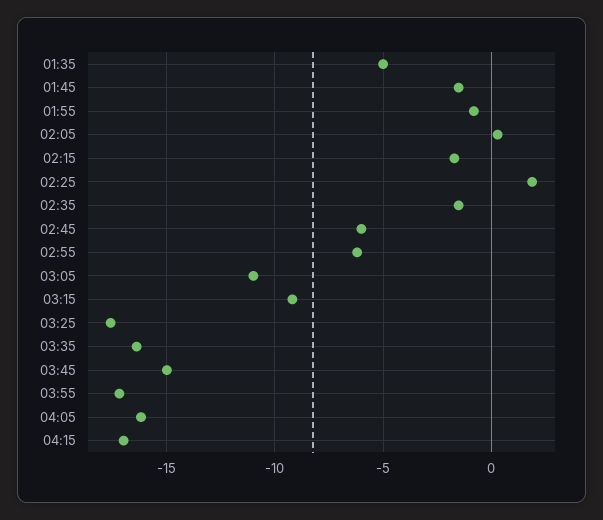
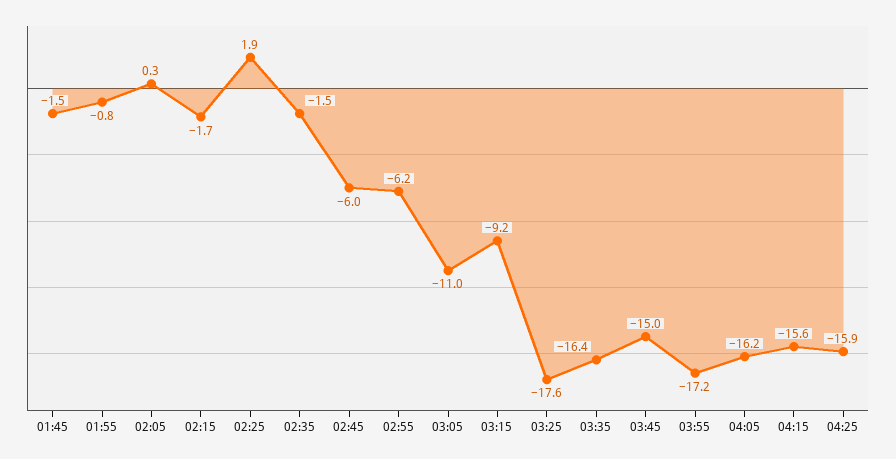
01:35: -5 -> none
04:15: -17 -> -15.6
04:25: none -> -15.9

